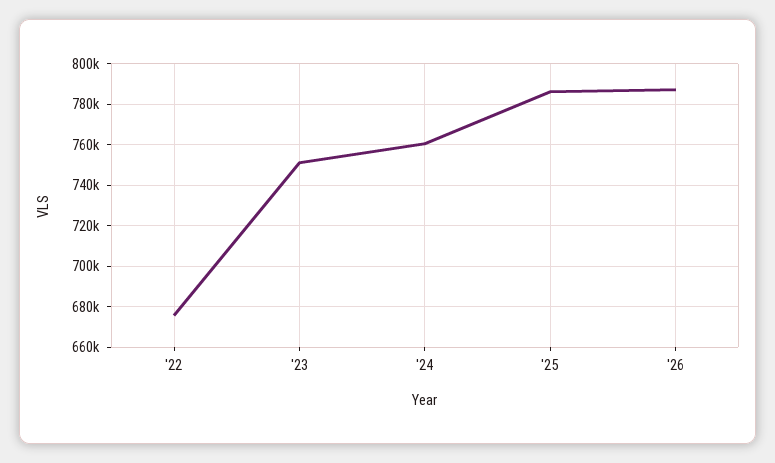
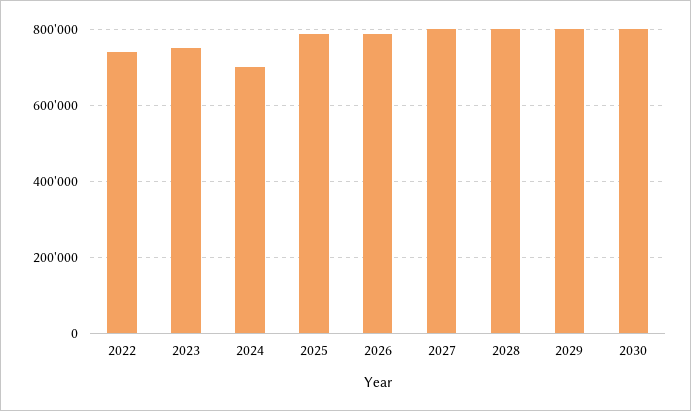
'22: 675000 -> 740000
'24: 760000 -> 700000
2027: none -> 800000
2028: none -> 800000
2029: none -> 800000
2030: none -> 800000

